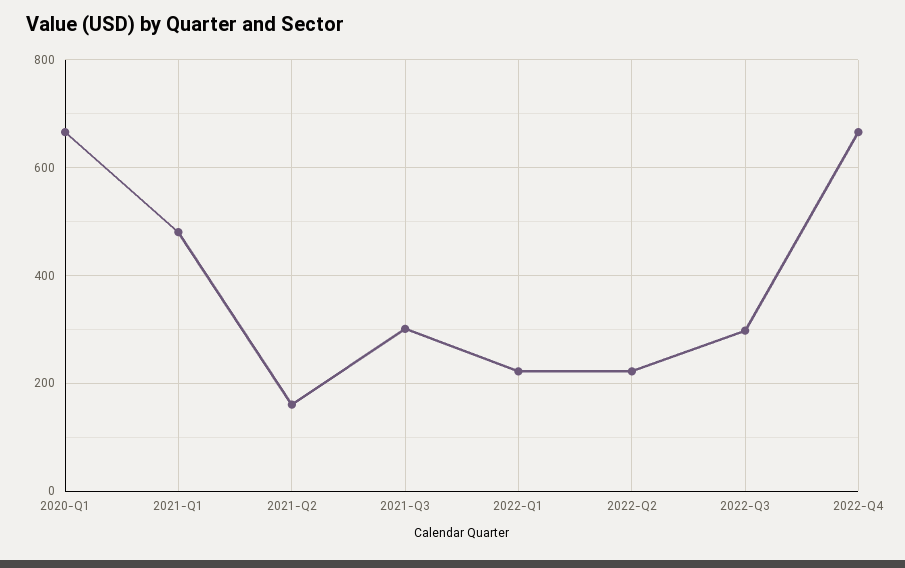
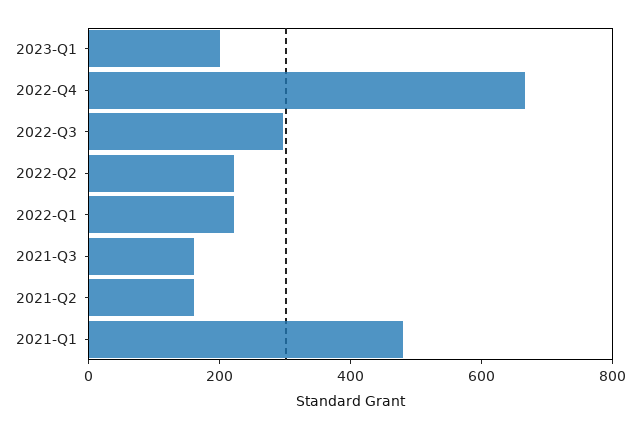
2020-Q1: 660 -> none
2021-Q3: 300 -> 150
2023-Q1: none -> 200

